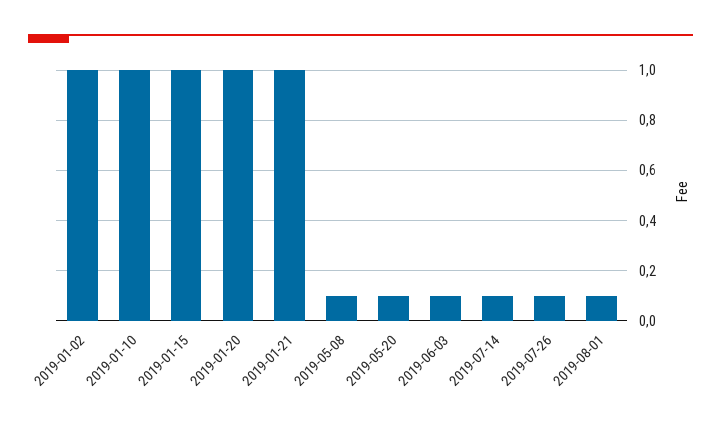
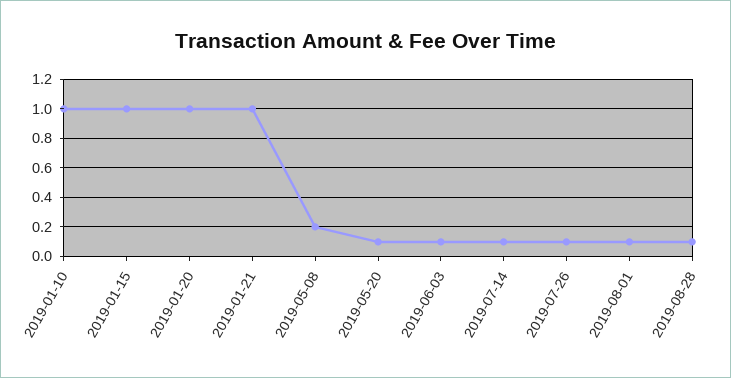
2019-01-02: 1 -> none
2019-05-08: 0.1 -> 0.2
2019-08-28: none -> 0.1

